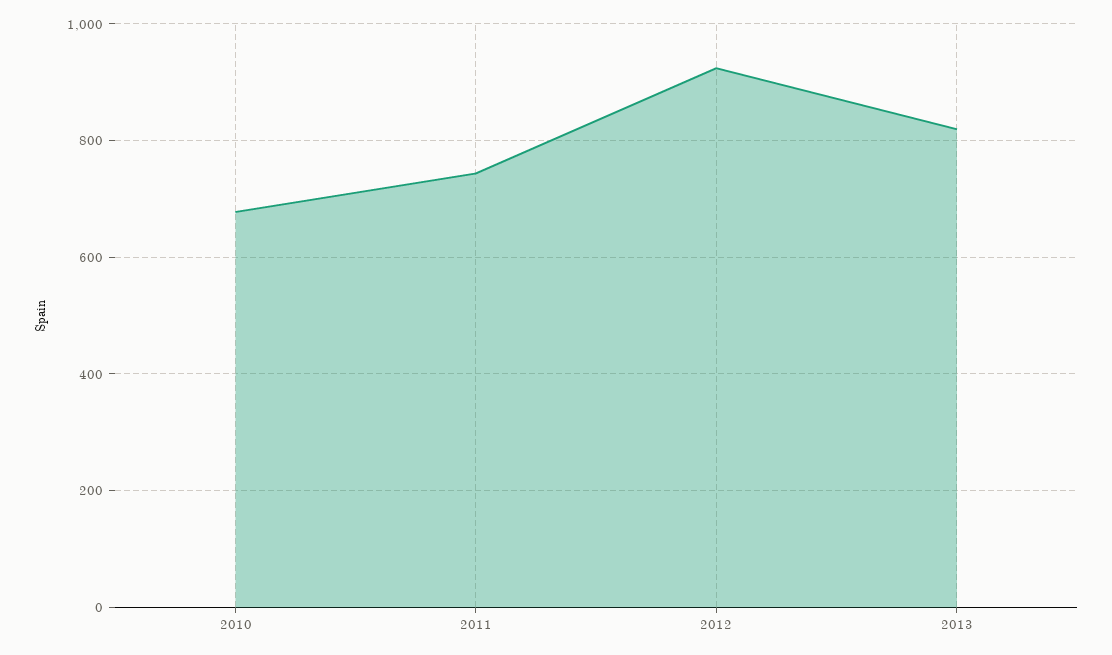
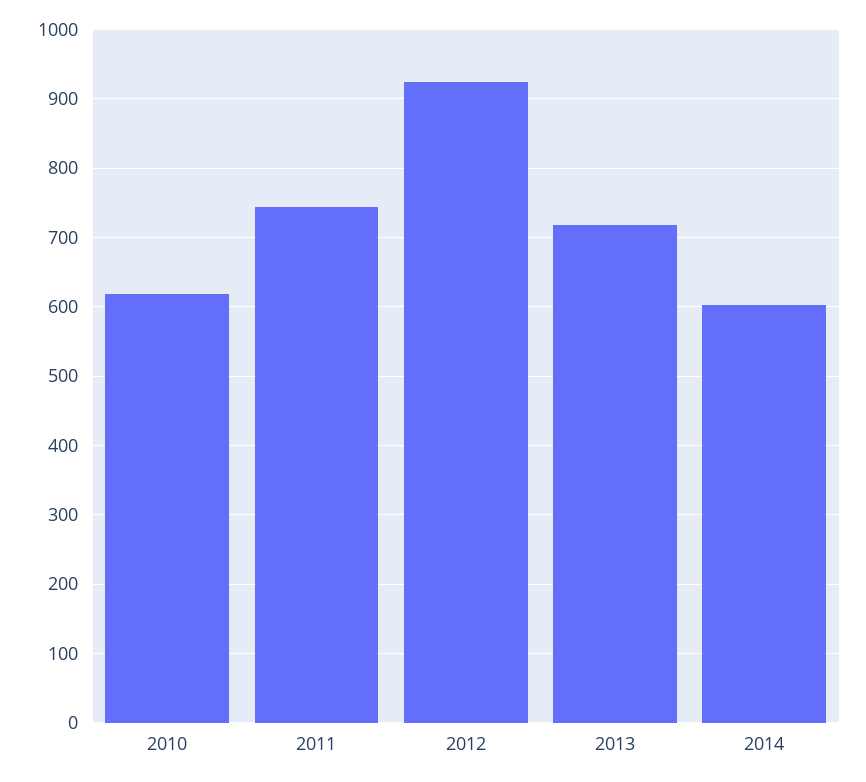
2010: 680 -> 620
2013: 820 -> 720
2014: none -> 600

